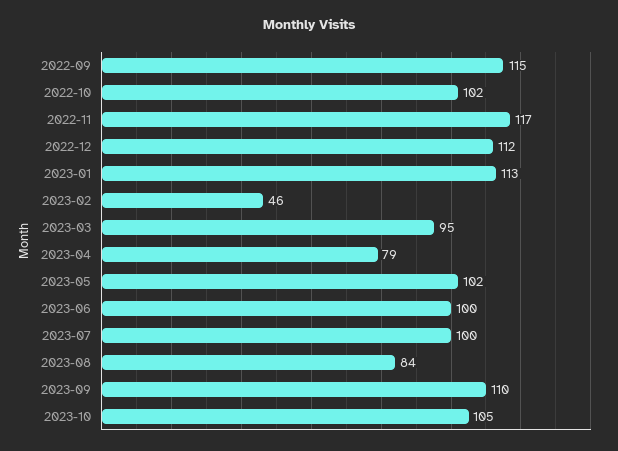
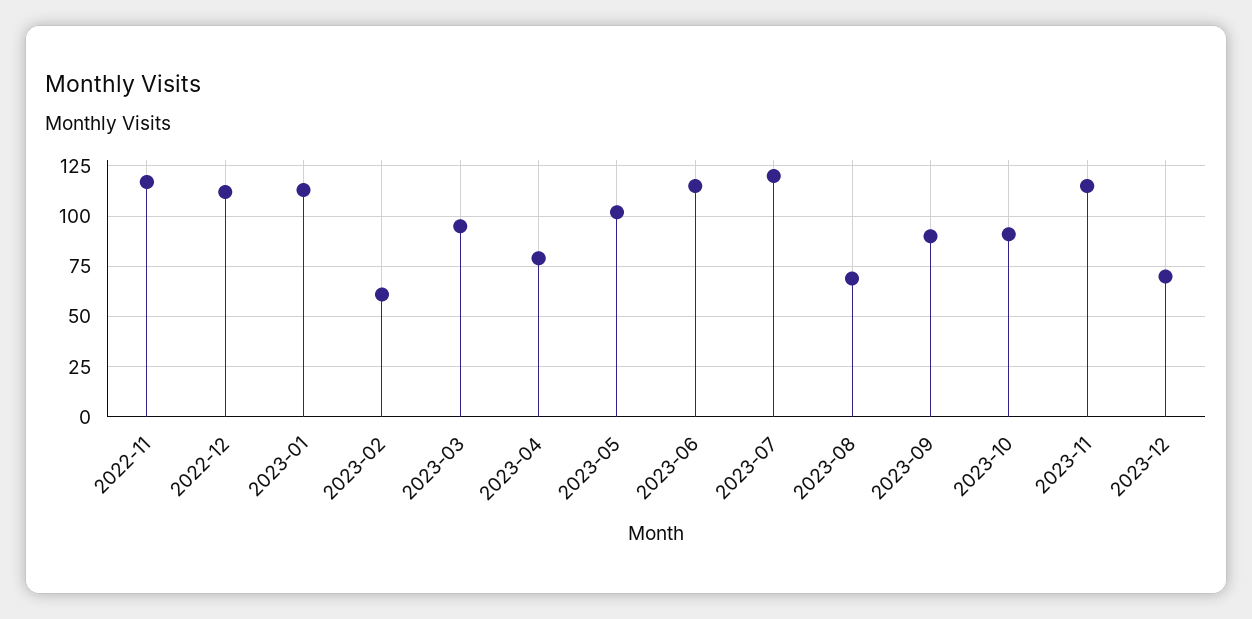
2022-09: 115 -> none
2022-10: 102 -> none
2023-02: 46 -> 60
2023-06: 100 -> 115
2023-07: 100 -> 120
2023-08: 84 -> 70
2023-09: 110 -> 90
2023-10: 105 -> 90
2023-11: none -> 115
2023-12: none -> 70

